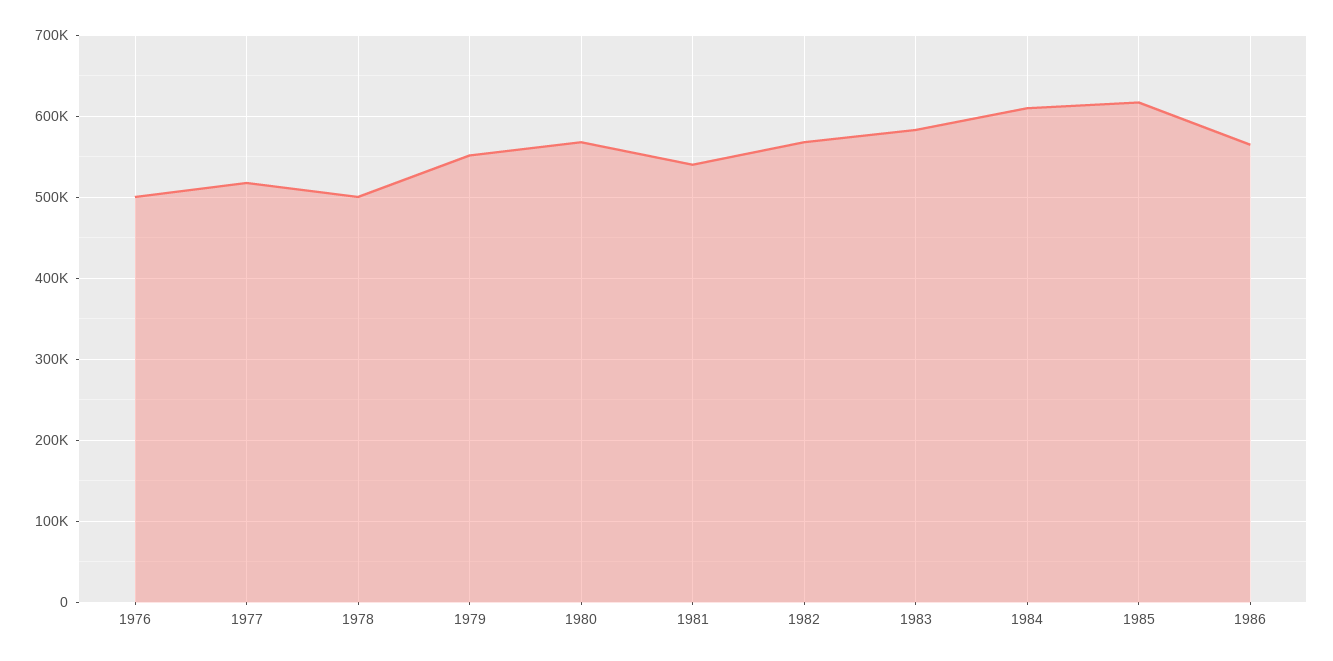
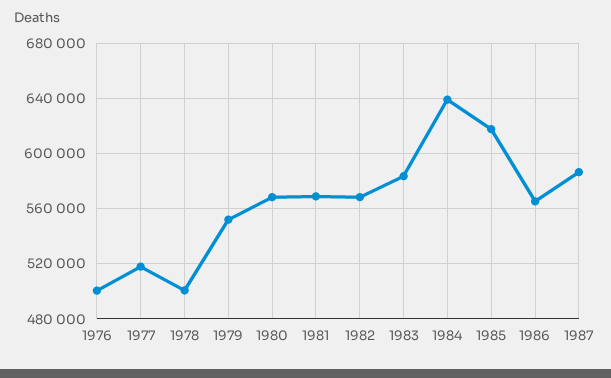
1981: 540000 -> 570000
1984: 610000 -> 640000
1987: none -> 585000

